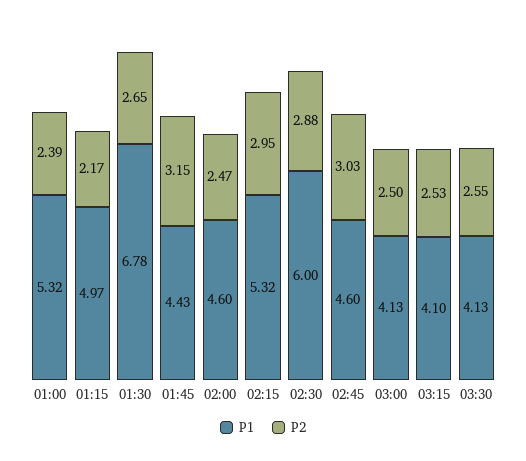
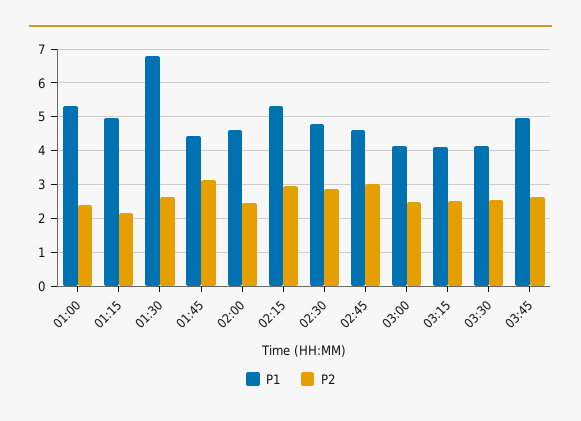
P1, 02:30: 6 -> 4.8
P1, 03:45: none -> 5
P2, 03:45: none -> 2.6

